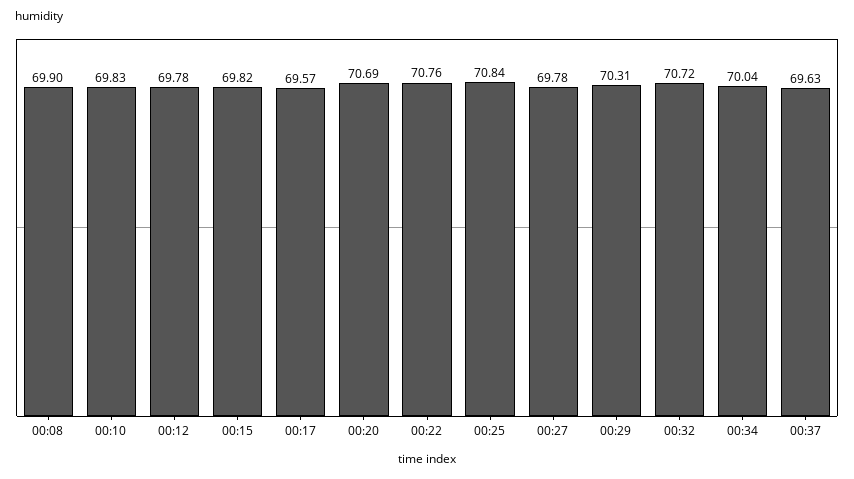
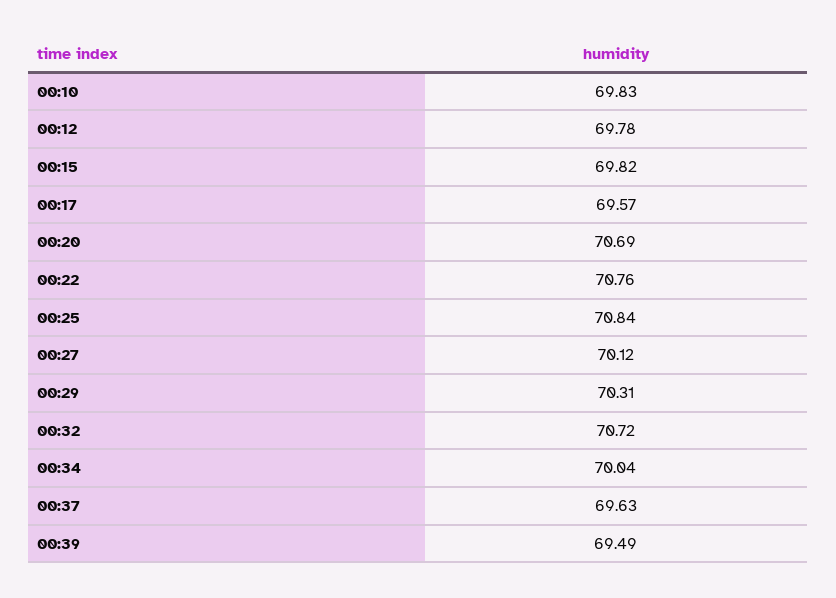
00:08: 69.9 -> none
00:27: 69.78 -> 70.12
00:39: none -> 69.49

